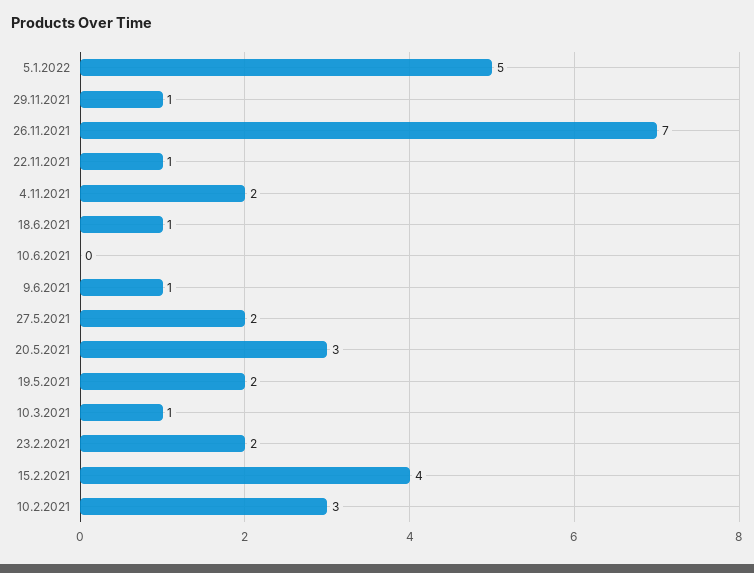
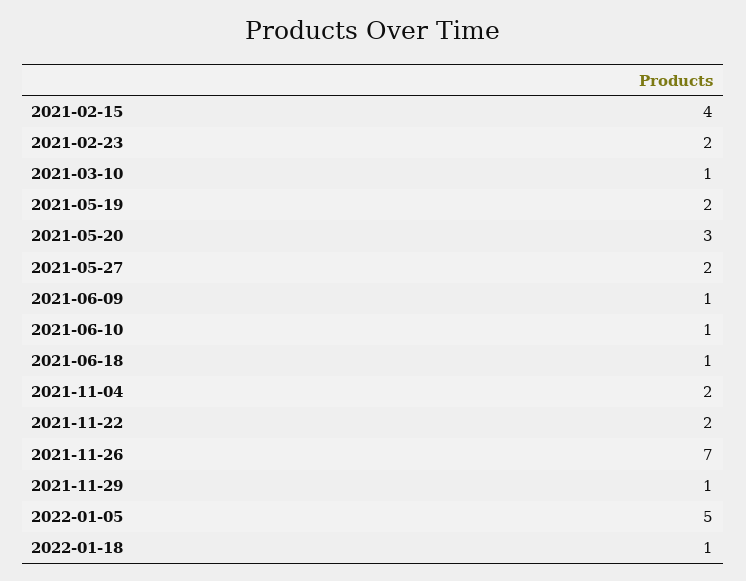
22.11.2021: 1 -> 2
10.6.2021: 0 -> 1
10.2.2021: 3 -> none
2022-01-18: none -> 1

